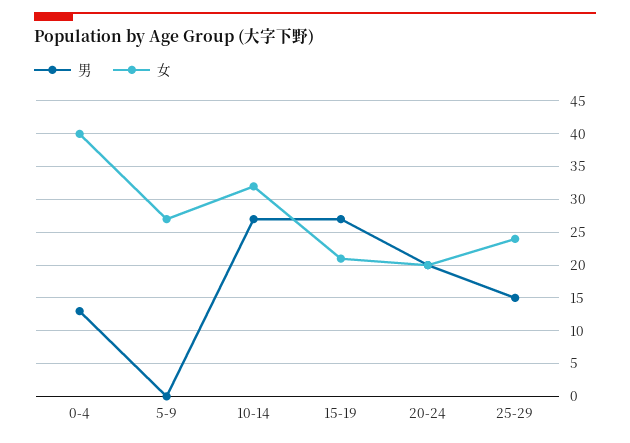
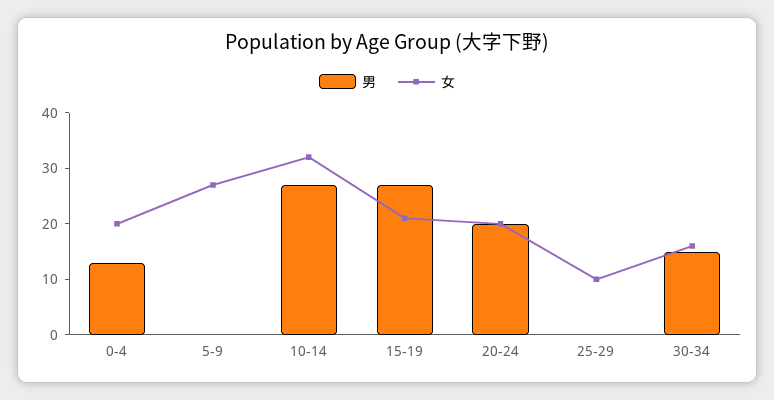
女, 0-4: 40 -> 20
男, 25-29: 15 -> 0
女, 25-29: 24 -> 10
男, 30-34: none -> 15
女, 30-34: none -> 15

